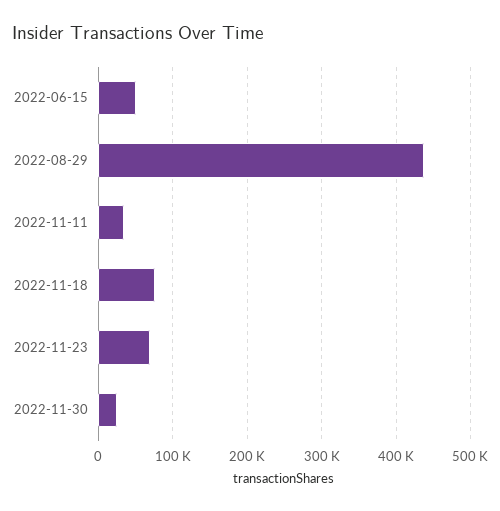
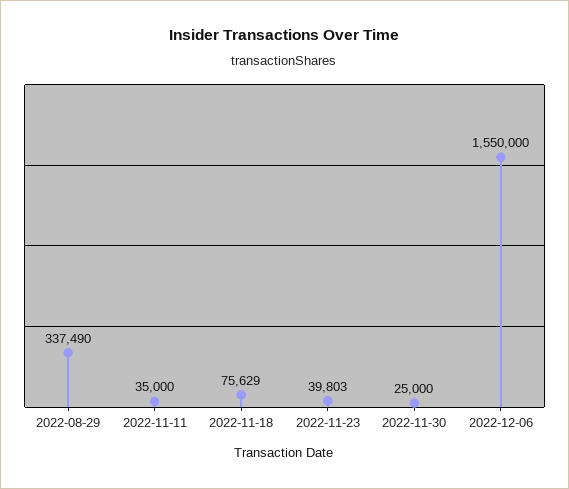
2022-06-15: 50000 -> none
2022-08-29: 440000 -> 337490
2022-11-23: 70000 -> 39803
2022-12-06: none -> 1550000

